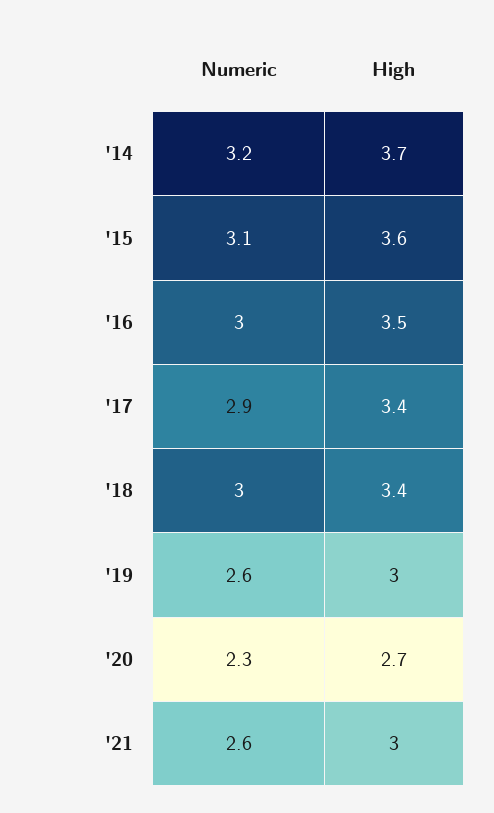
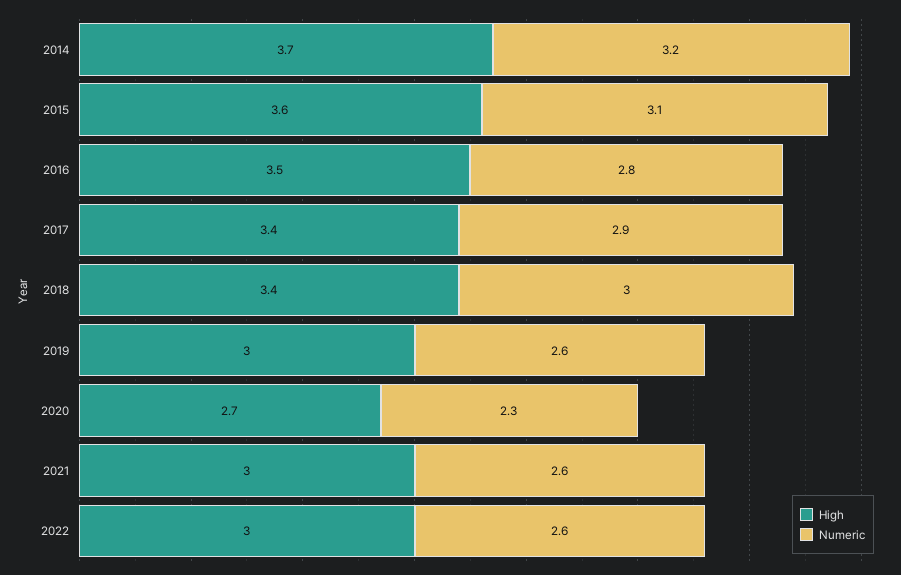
Numeric, '16: 3 -> 2.8
High, 2022: none -> 3
Numeric, 2022: none -> 2.6

